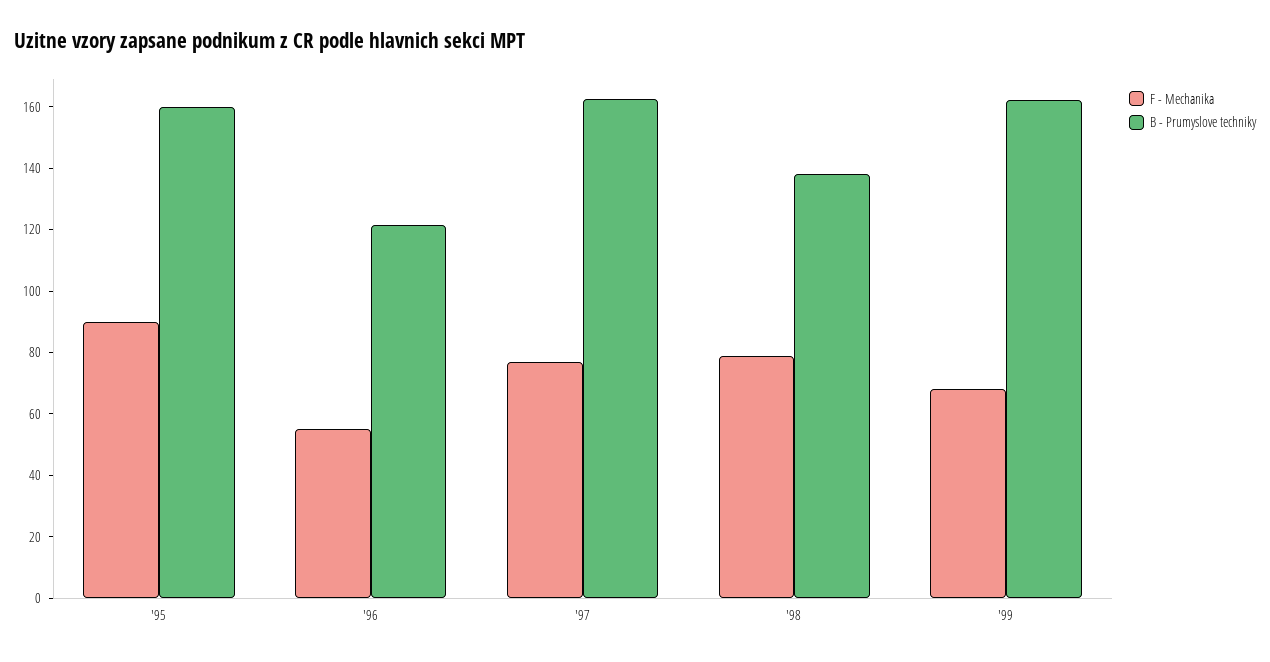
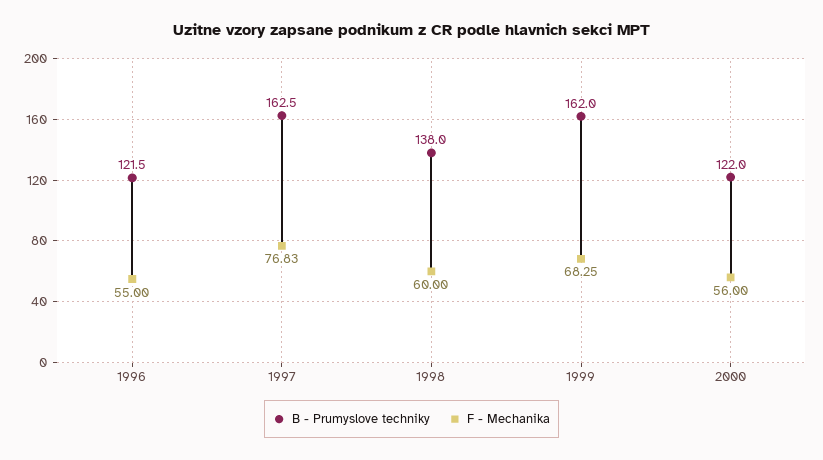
F - Mechanika, '95: 90 -> none
B - Prumyslove techniky, '95: 160 -> none
F - Mechanika, '98: 80 -> 60
B - Prumyslove techniky, 2000: none -> 122
F - Mechanika, 2000: none -> 56

